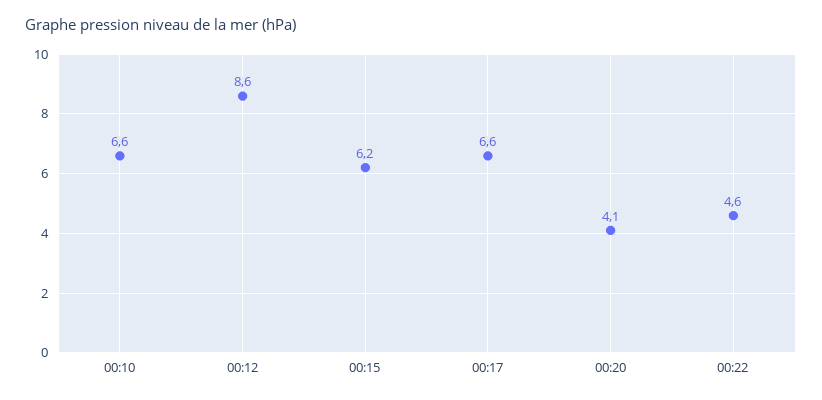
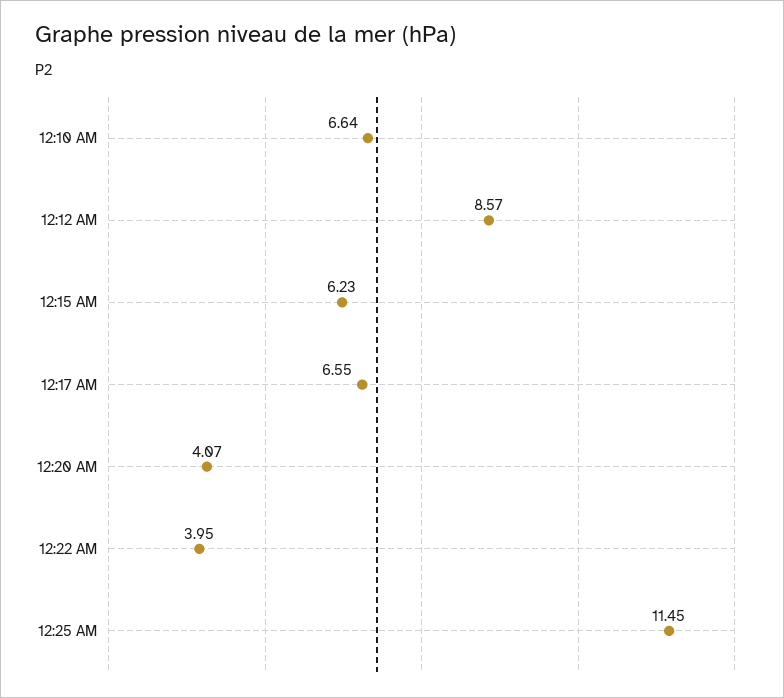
00:22: 4.6 -> 3.95
12:25 AM: none -> 11.45

